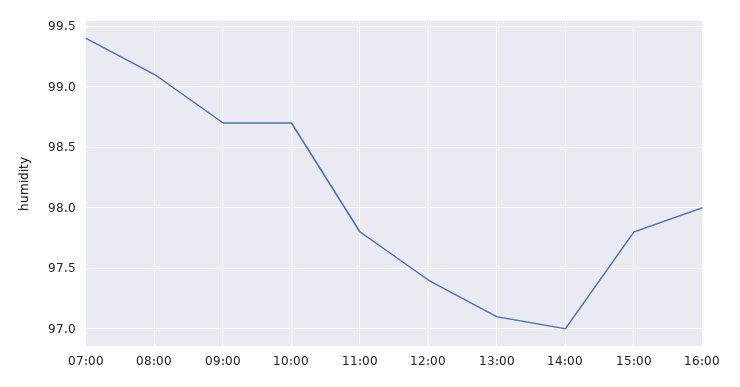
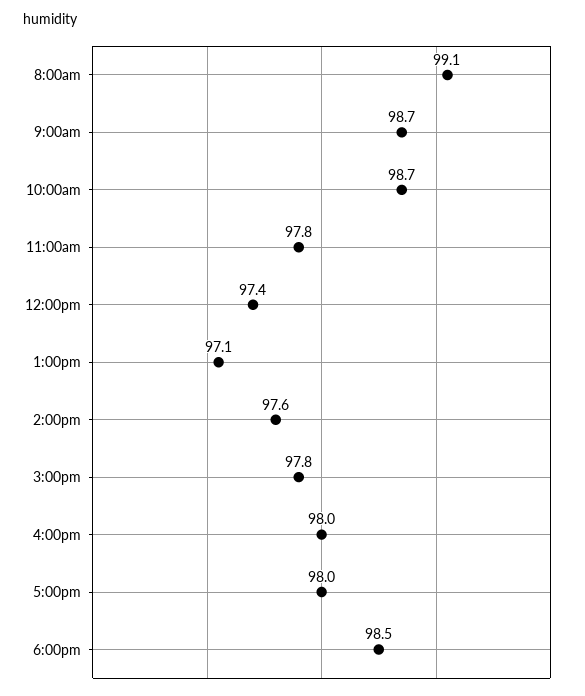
07:00: 99.4 -> none
14:00: 97 -> 97.6
5:00pm: none -> 98
6:00pm: none -> 98.5

